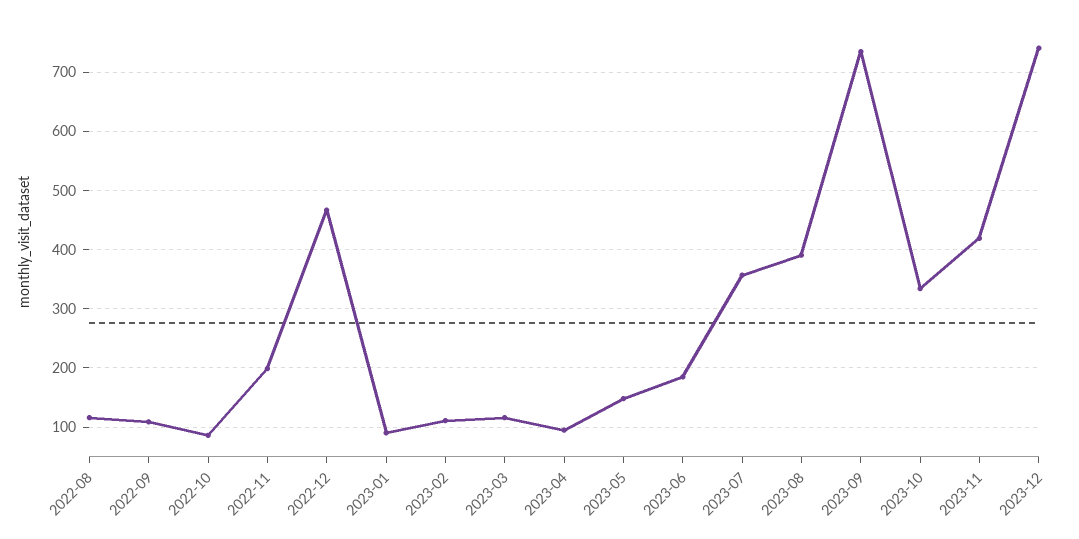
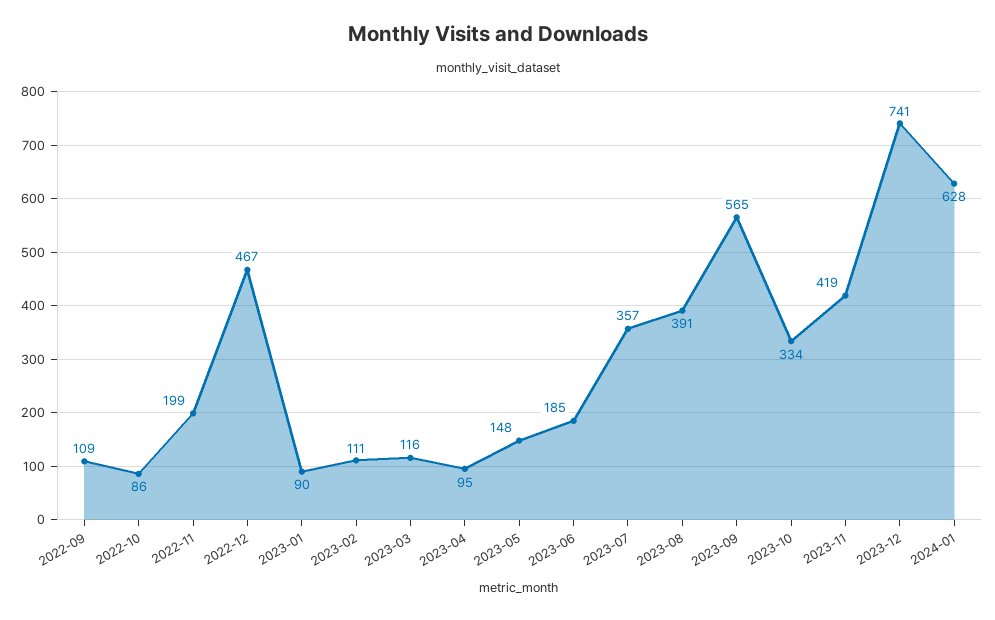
2022-08: 120 -> none
2023-09: 740 -> 565
2024-01: none -> 628

